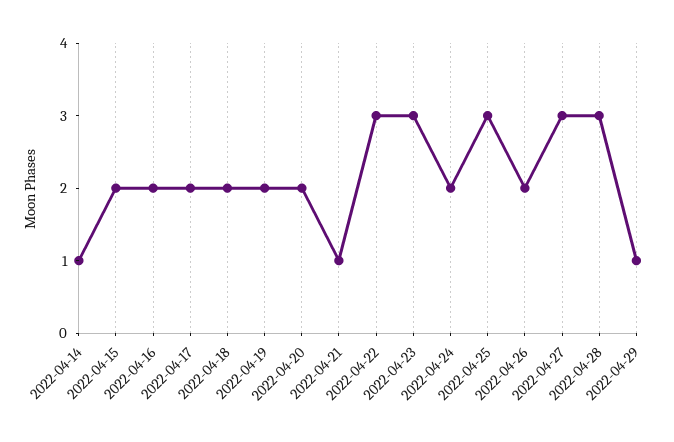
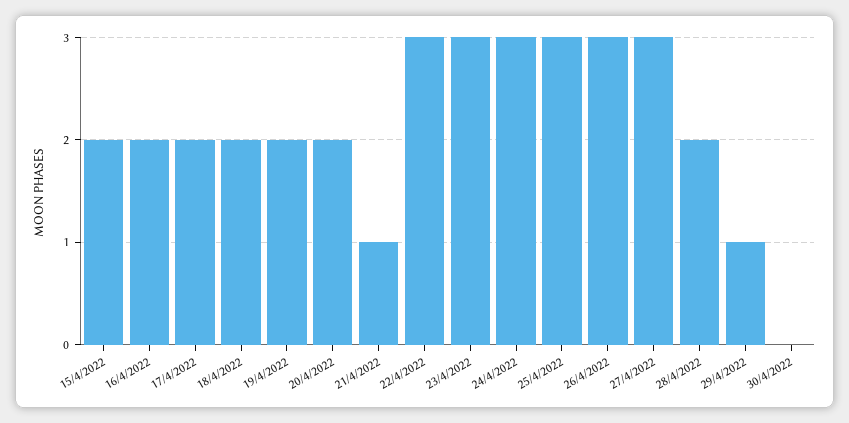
2022-04-14: 1 -> none
2022-04-24: 2 -> 3
2022-04-26: 2 -> 3
2022-04-28: 3 -> 2
30/4/2022: none -> 0

